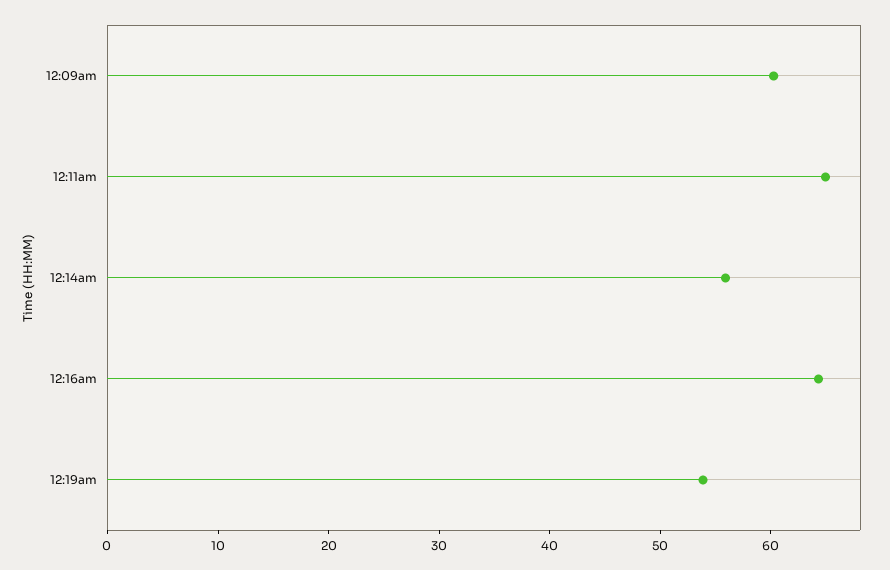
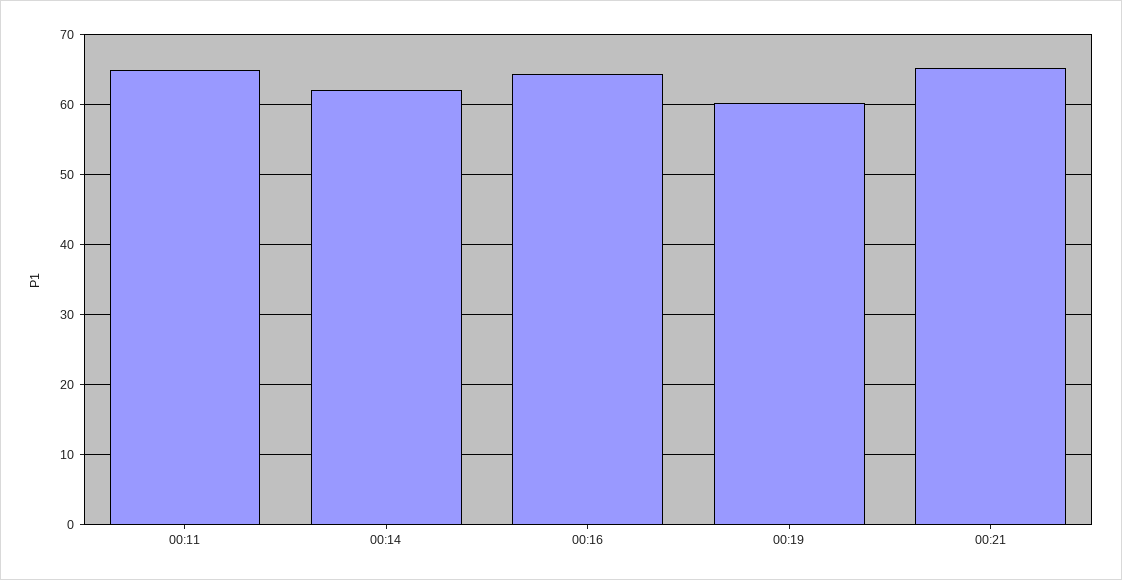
12:09am: 60 -> none
12:14am: 56 -> 62
12:19am: 54 -> 60
00:21: none -> 65

